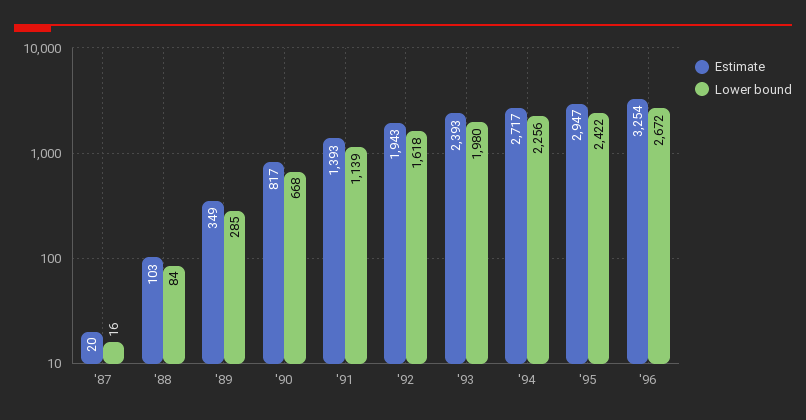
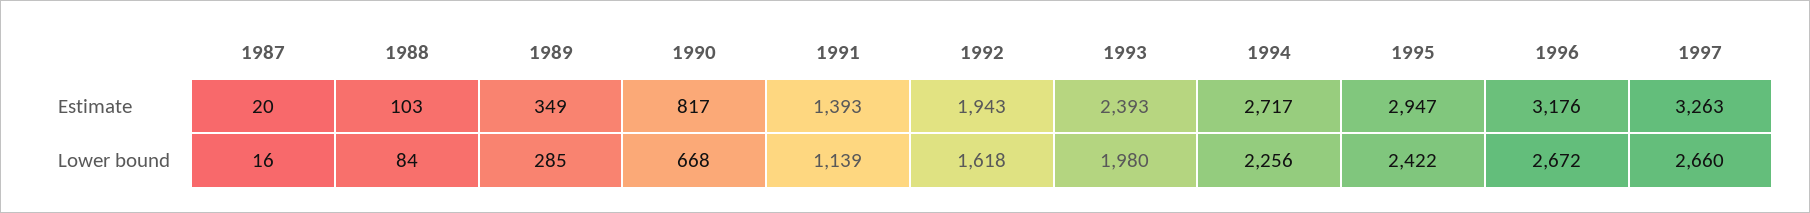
Estimate, '96: 3254 -> 3176
Estimate, 1997: none -> 3263
Lower bound, 1997: none -> 2660

